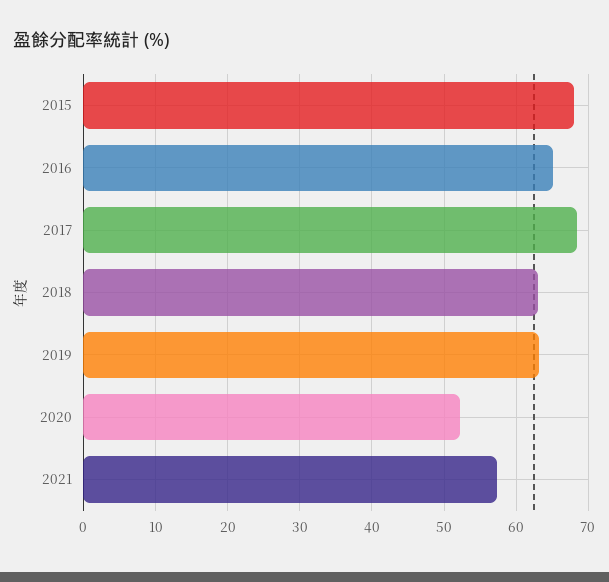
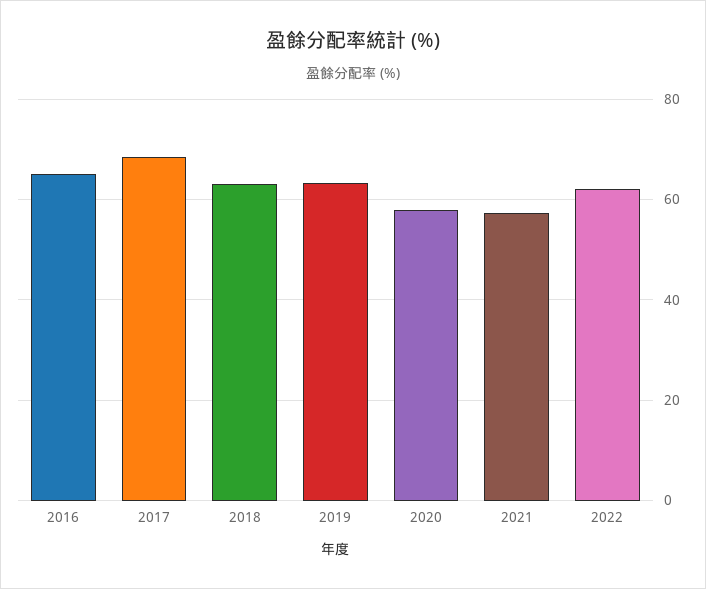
2015: 68 -> none
2020: 52 -> 58
2022: none -> 62

